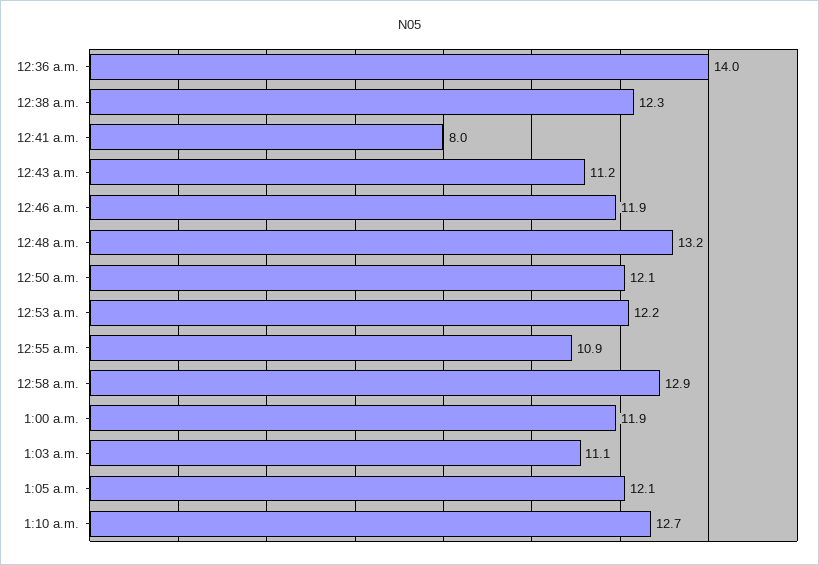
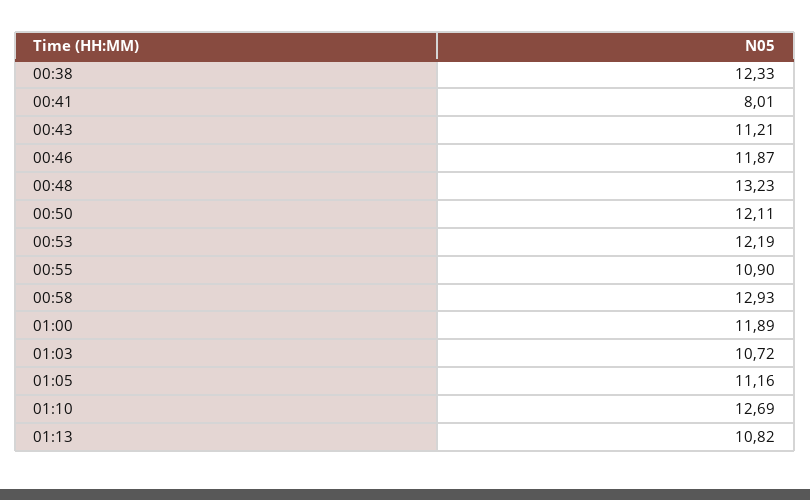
12:36 a.m.: 14 -> none
1:03 a.m.: 11.1 -> 10.72
1:05 a.m.: 12.1 -> 11.16
01:13: none -> 10.82

